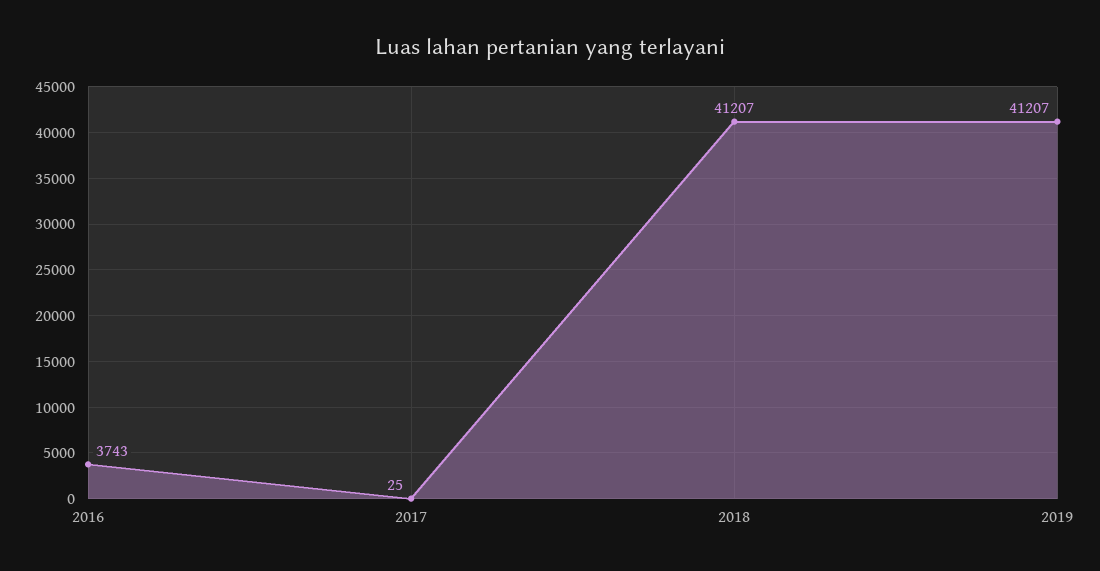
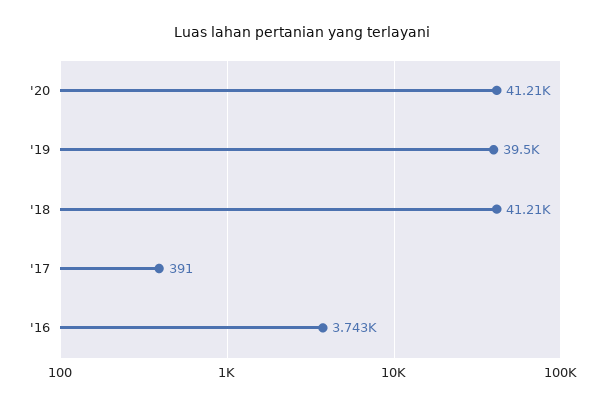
2017: 25 -> 391
2019: 41207 -> 39500
'20: none -> 41210

